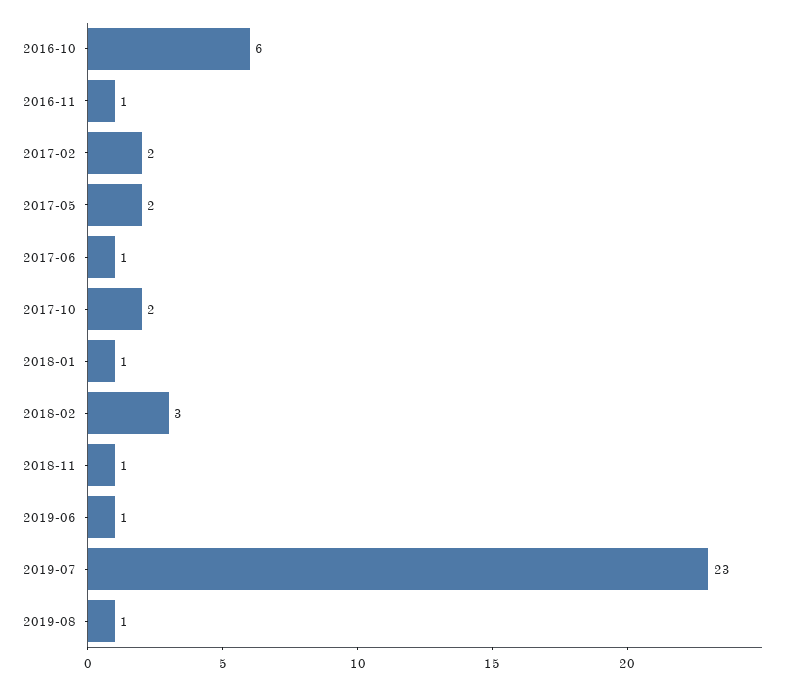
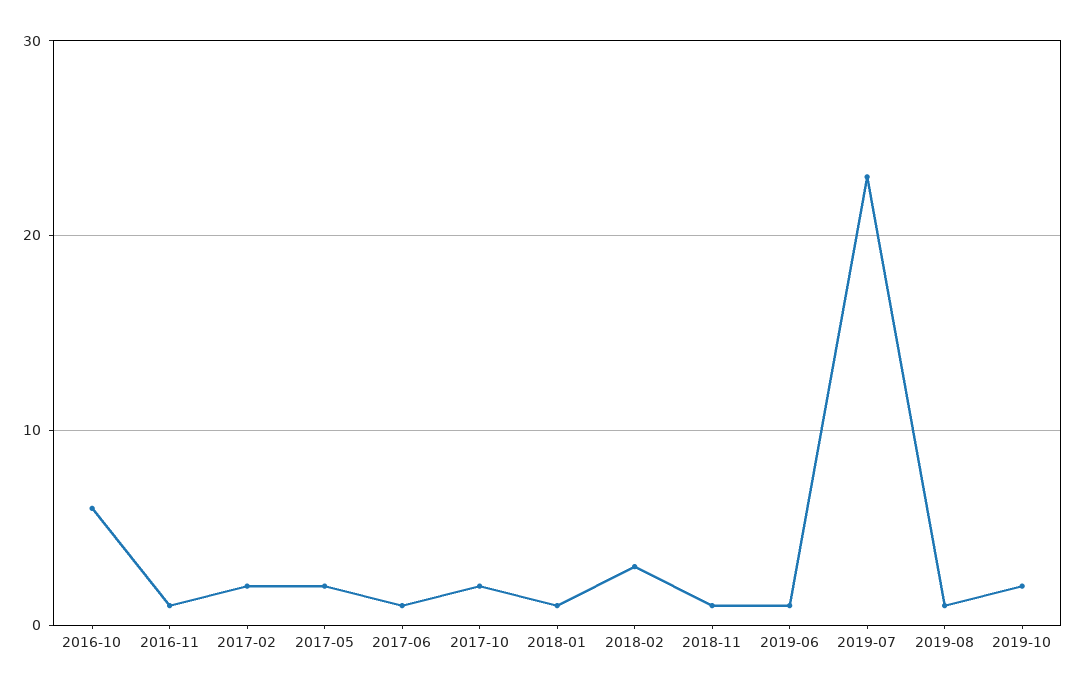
2019-10: none -> 2

